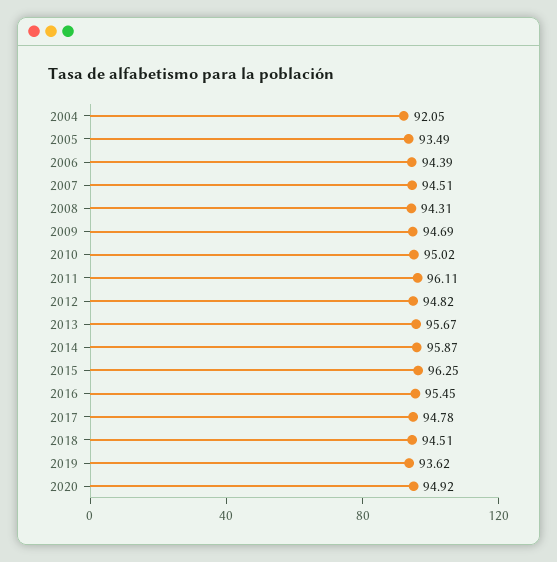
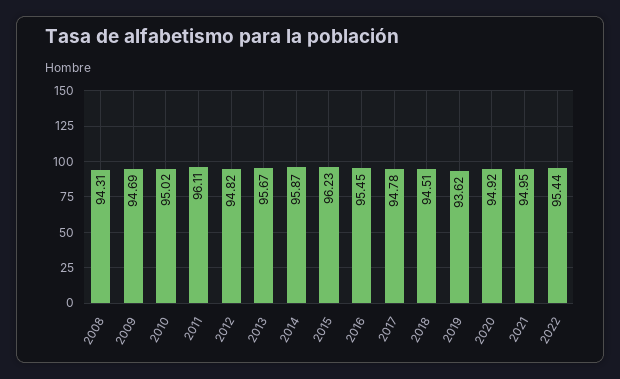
2004: 92.05 -> none
2005: 93.49 -> none
2006: 94.39 -> none
2007: 94.51 -> none
2015: 96.25 -> 96.23
2021: none -> 94.95
2022: none -> 95.44

